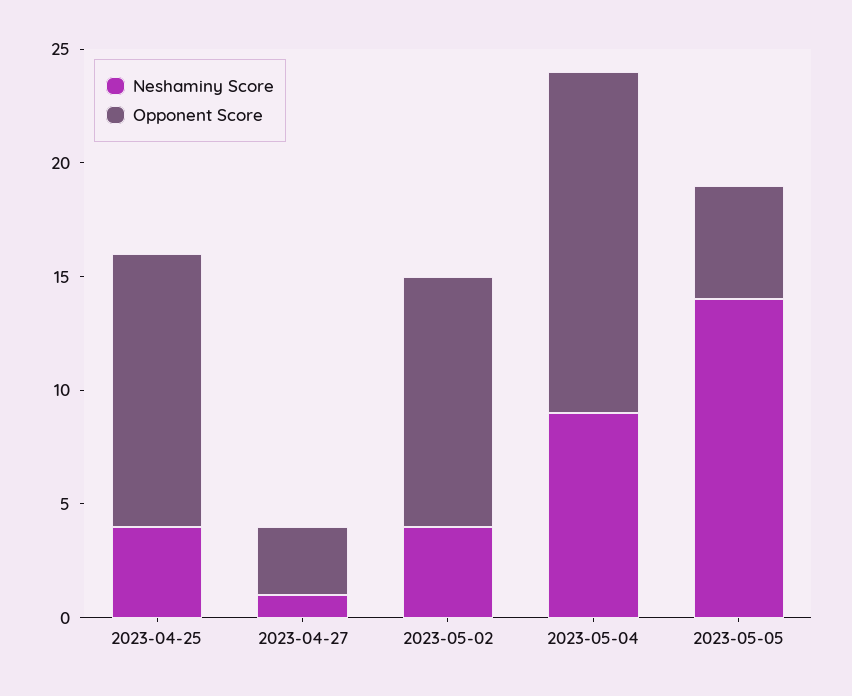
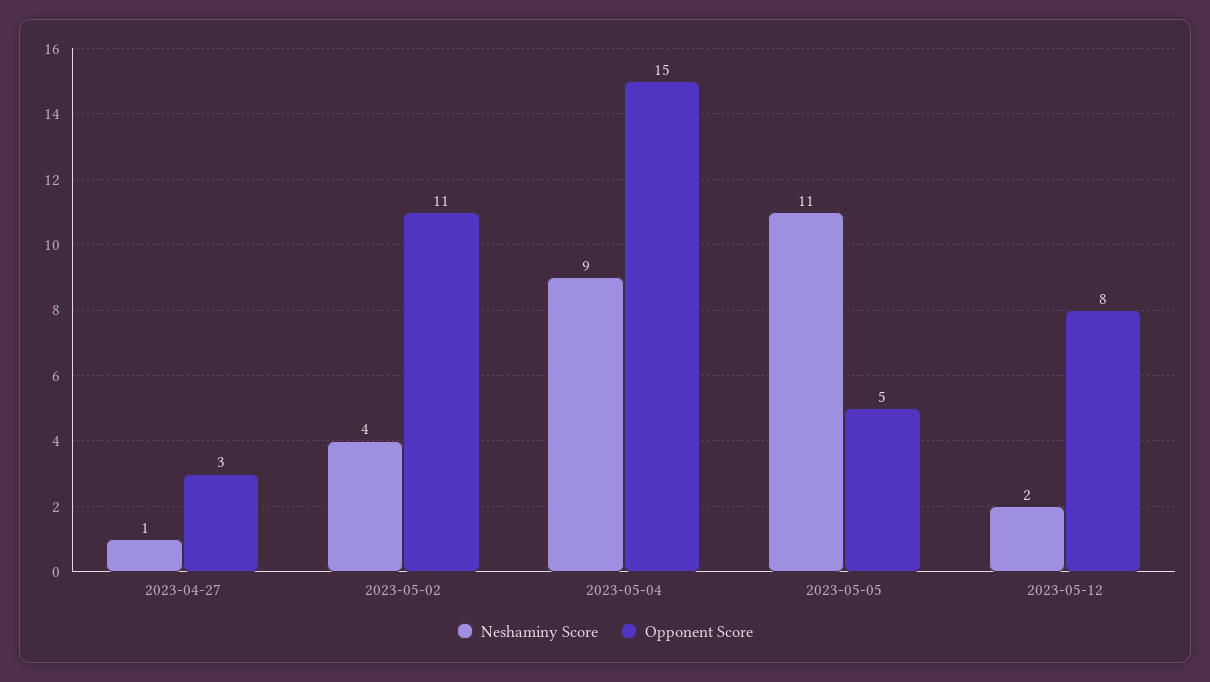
Neshaminy Score, 2023-04-25: 4 -> none
Opponent Score, 2023-04-25: 12 -> none
Neshaminy Score, 2023-05-05: 14 -> 11
Neshaminy Score, 2023-05-12: none -> 2
Opponent Score, 2023-05-12: none -> 8

